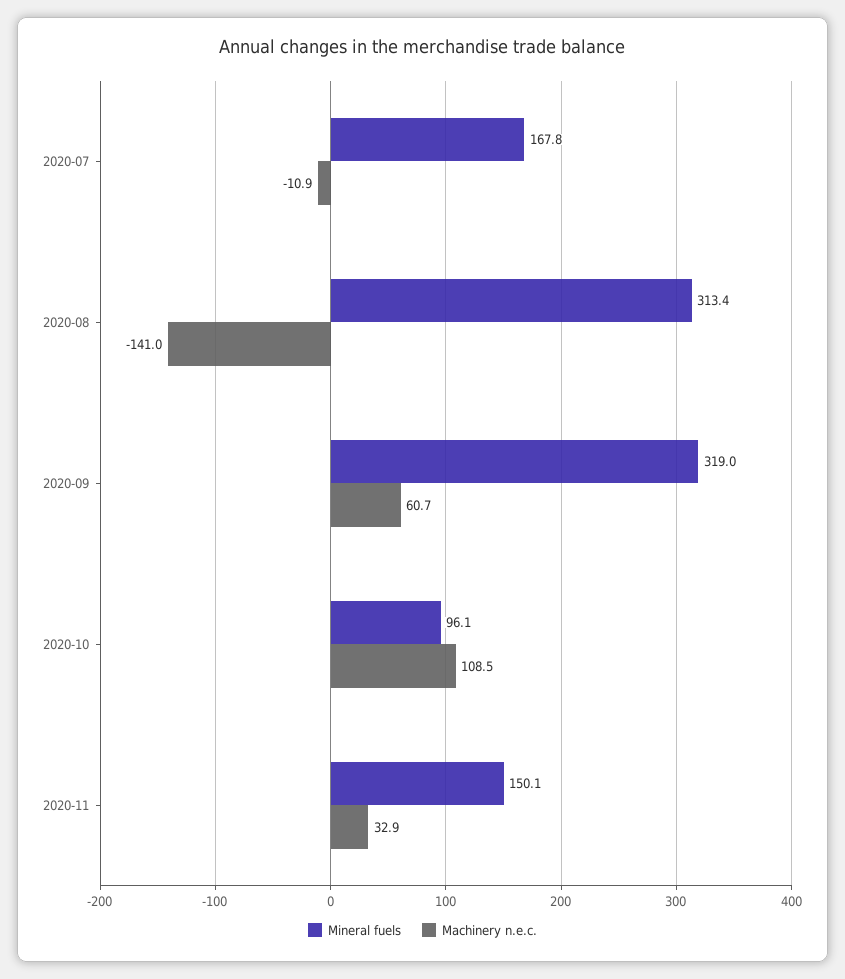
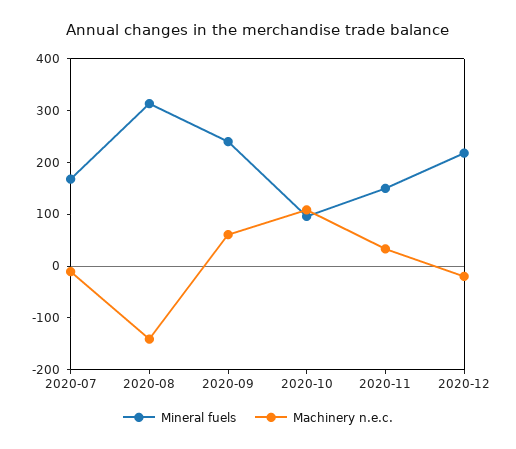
Mineral fuels, 2020-09: 319 -> 240
Mineral fuels, 2020-12: none -> 220
Machinery n.e.c., 2020-12: none -> -20

